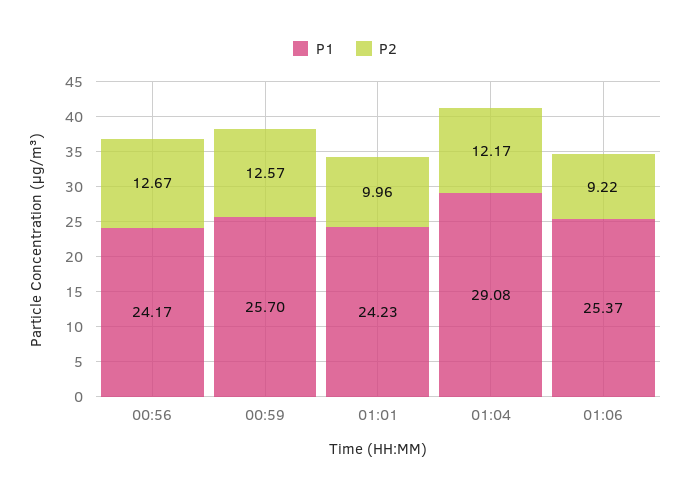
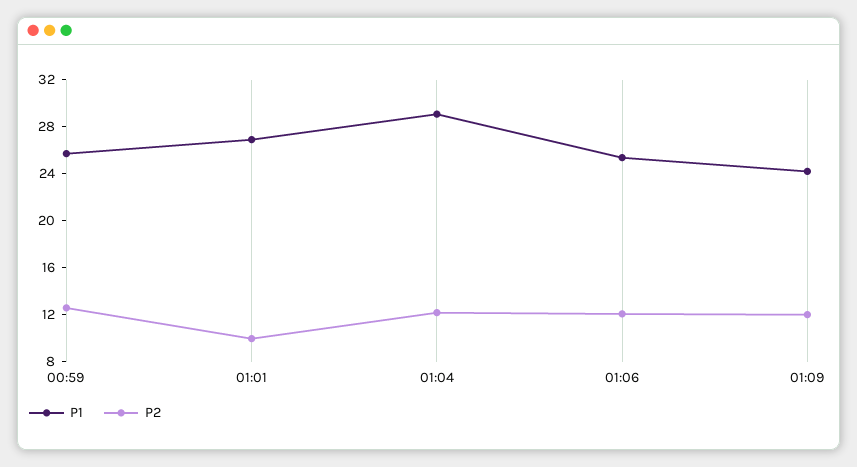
P1, 00:56: 24.17 -> none
P2, 00:56: 12.67 -> none
P1, 01:01: 24.23 -> 27
P2, 01:06: 9.22 -> 12
P1, 01:09: none -> 24
P2, 01:09: none -> 12

